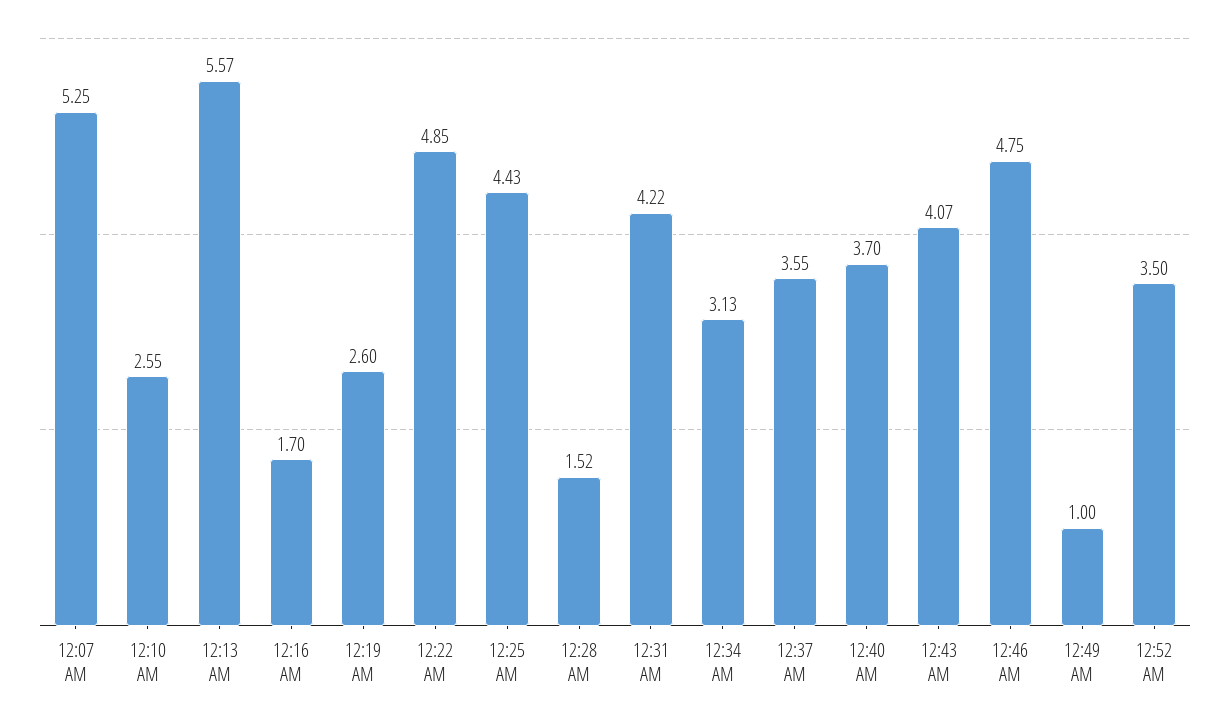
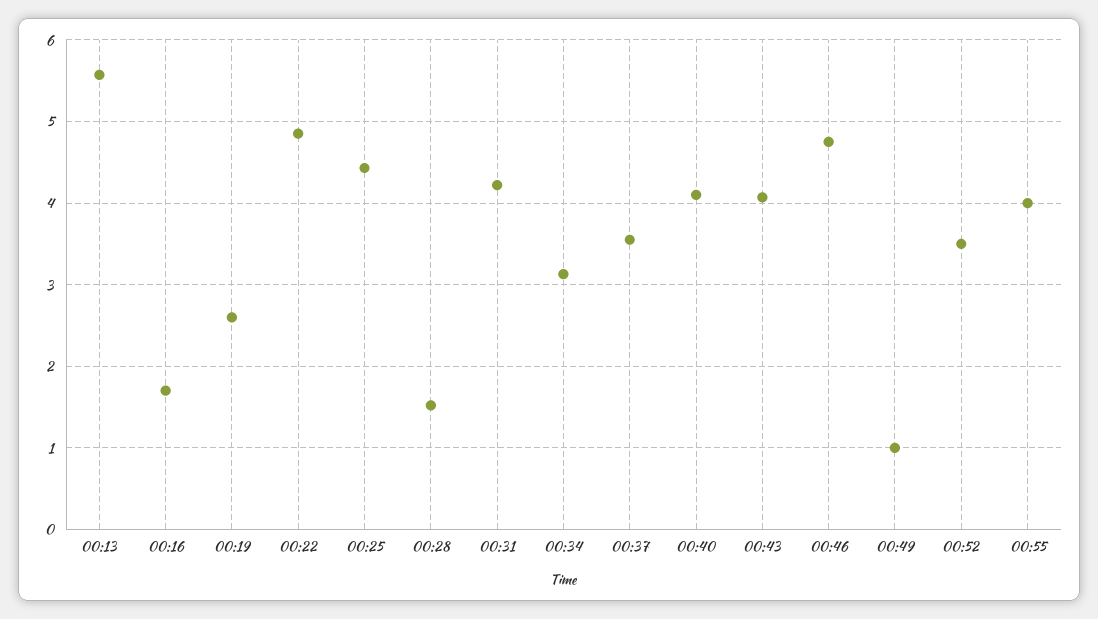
12:07 AM: 5.25 -> none
12:10 AM: 2.55 -> none
12:40 AM: 3.7 -> 4.1
00:55: none -> 4

